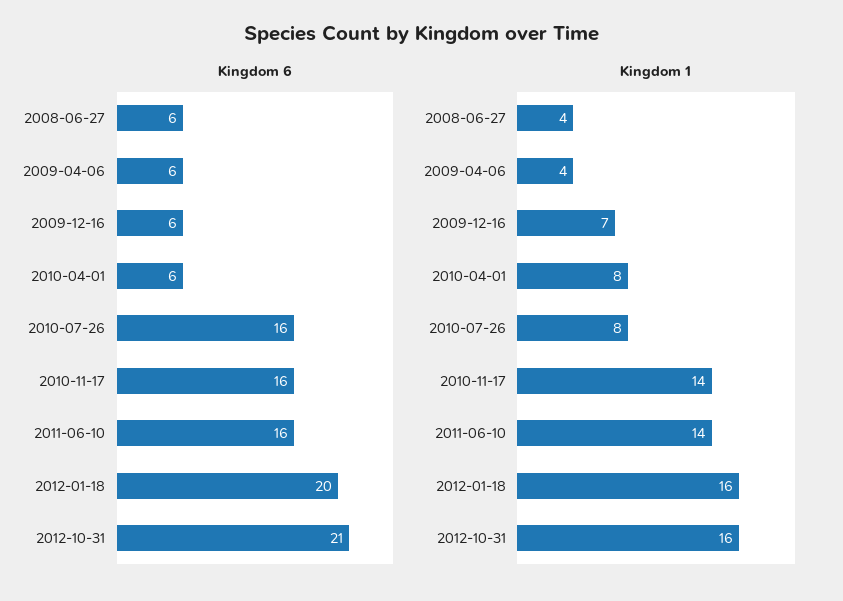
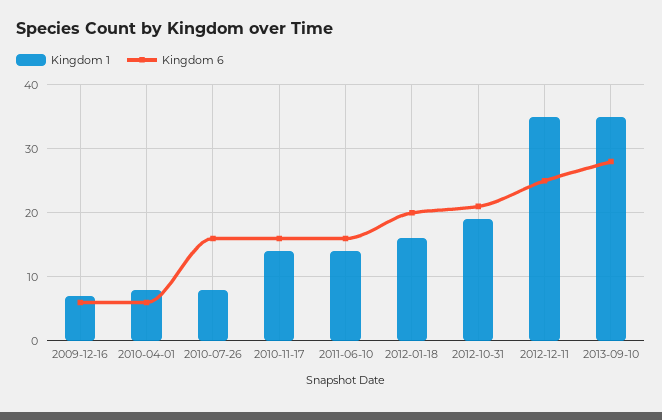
Kingdom 6, 2008-06-27: 6 -> none
Kingdom 6, 2009-04-06: 6 -> none
Kingdom 1, 2008-06-27: 4 -> none
Kingdom 1, 2009-04-06: 4 -> none
Kingdom 1, 2012-10-31: 16 -> 19
Kingdom 1, 2012-12-11: none -> 35
Kingdom 6, 2012-12-11: none -> 25
Kingdom 1, 2013-09-10: none -> 35
Kingdom 6, 2013-09-10: none -> 28

